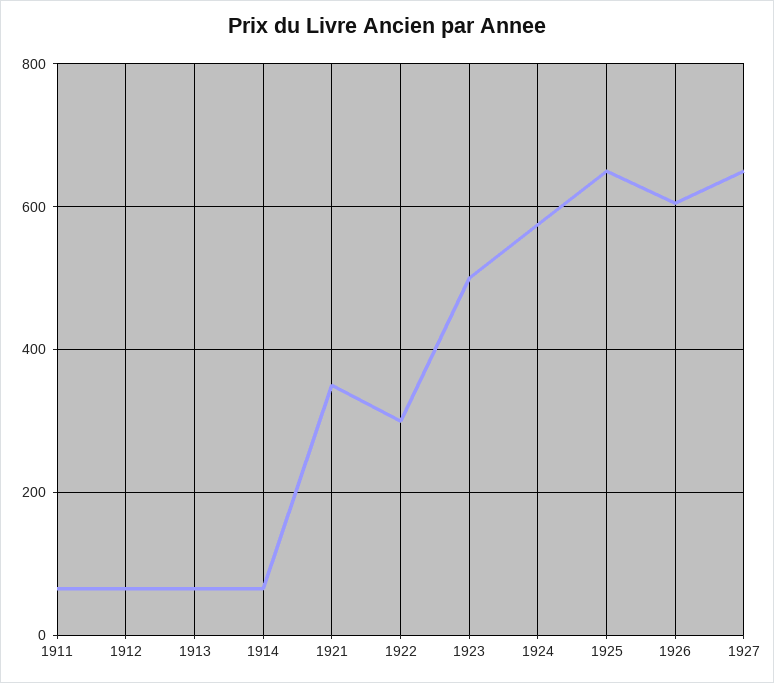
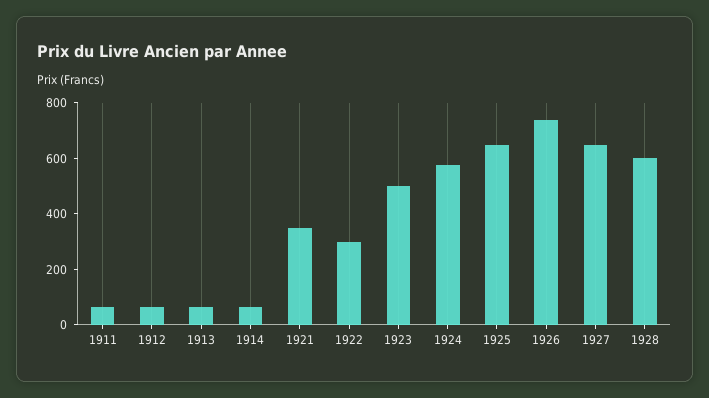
1926: 600 -> 750
1928: none -> 600

